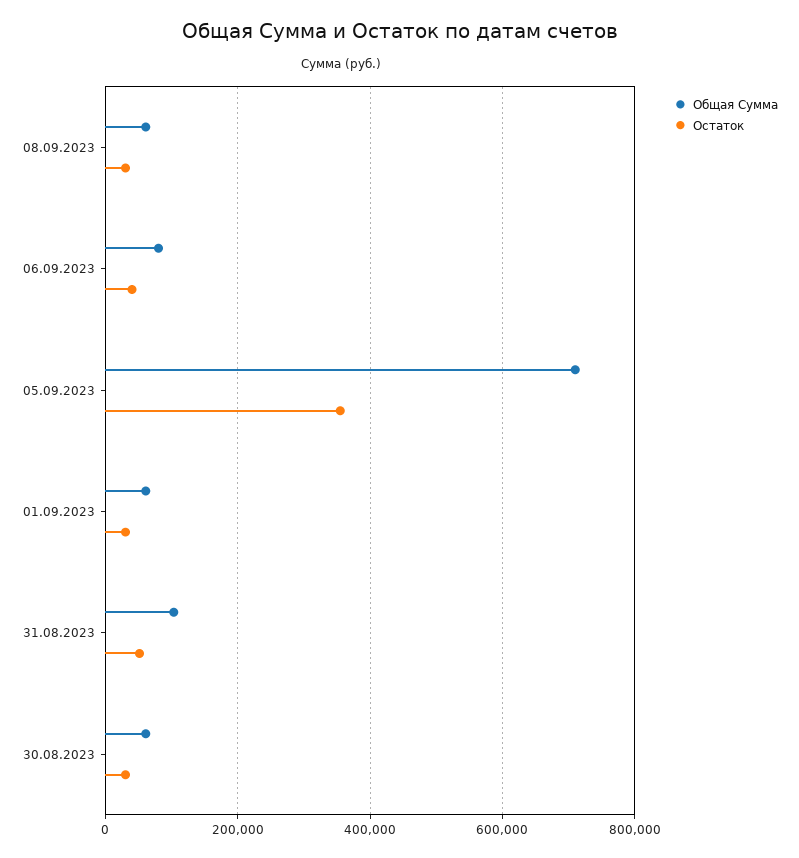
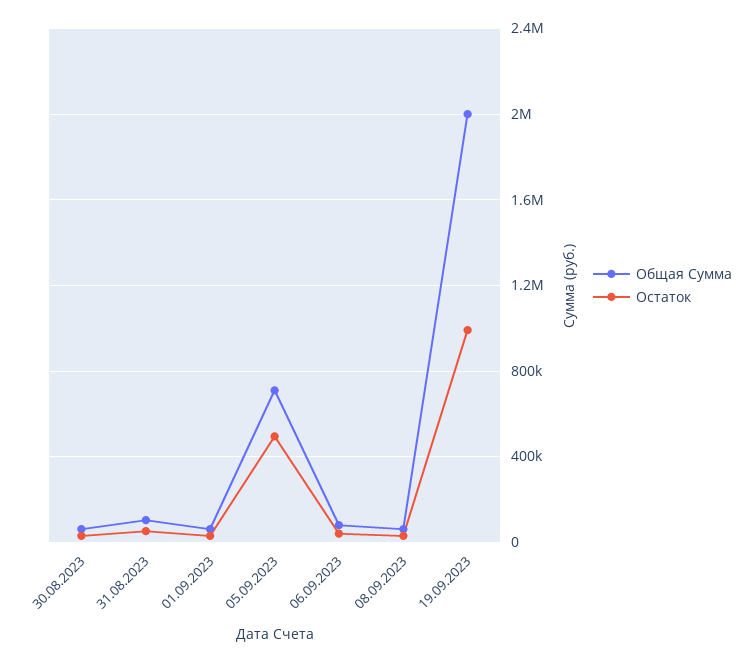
Остаток, 05.09.2023: 360000 -> 500000
Общая Сумма, 19.09.2023: none -> 2000000
Остаток, 19.09.2023: none -> 1000000

